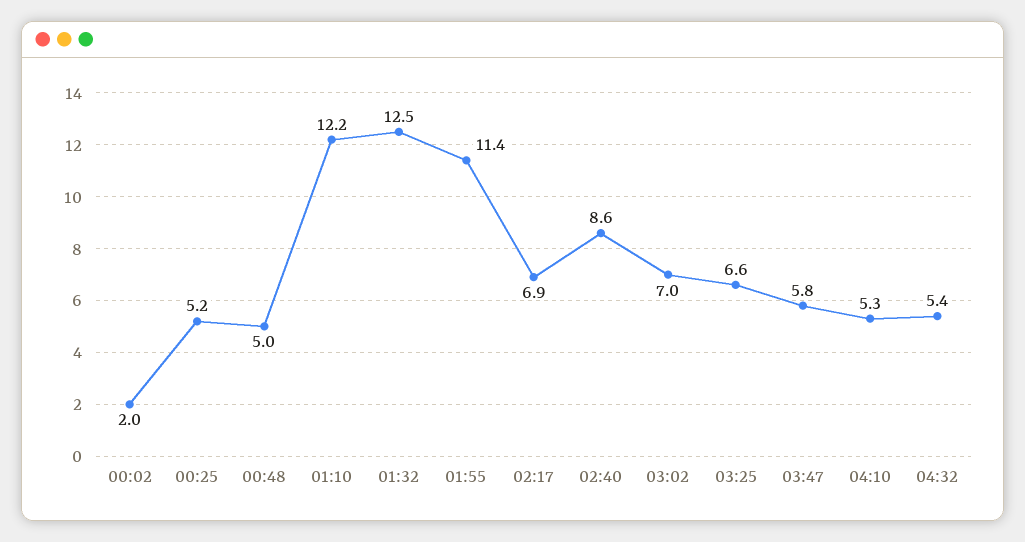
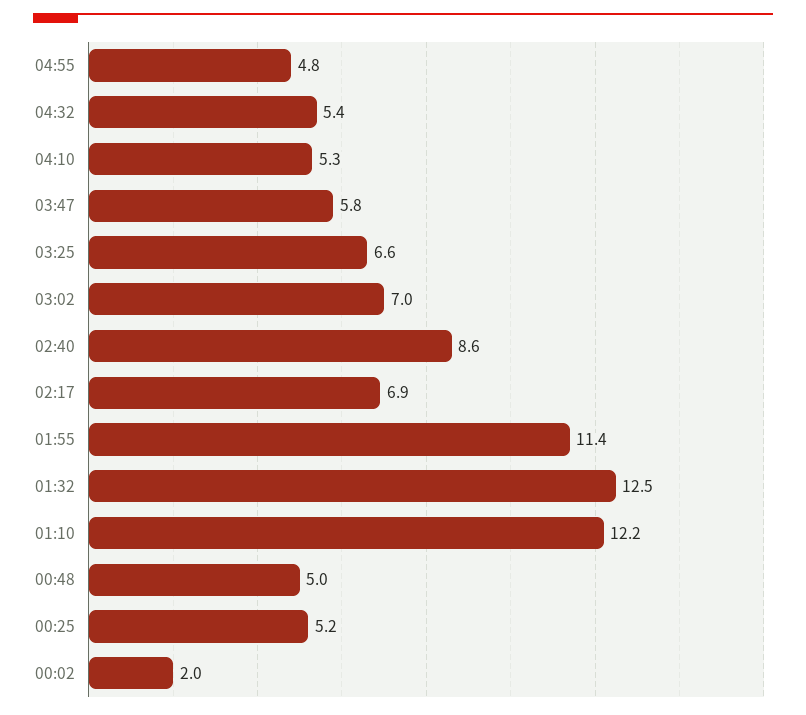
04:55: none -> 4.8

